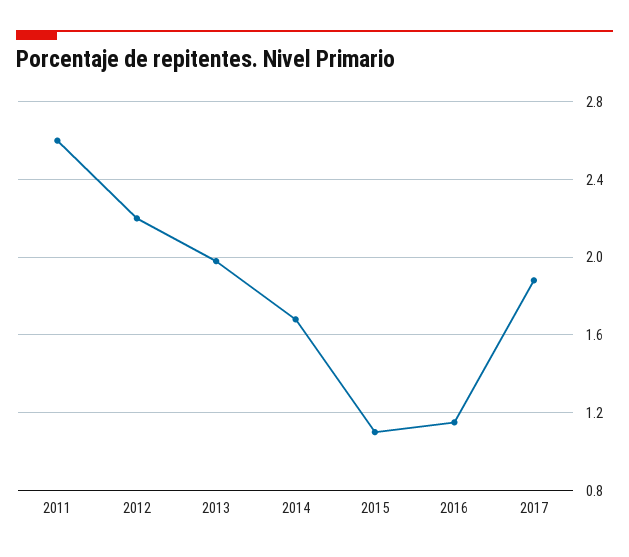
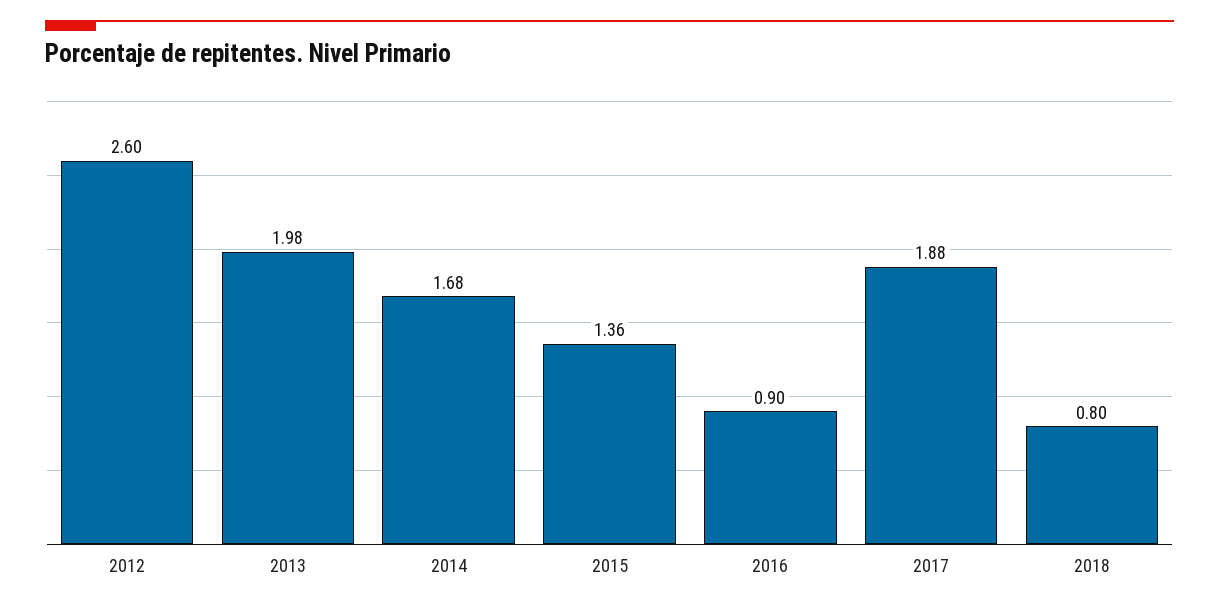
2011: 2.6 -> none
2012: 2.2 -> 2.6
2015: 1.1 -> 1.36
2016: 1.15 -> 0.9
2018: none -> 0.8

